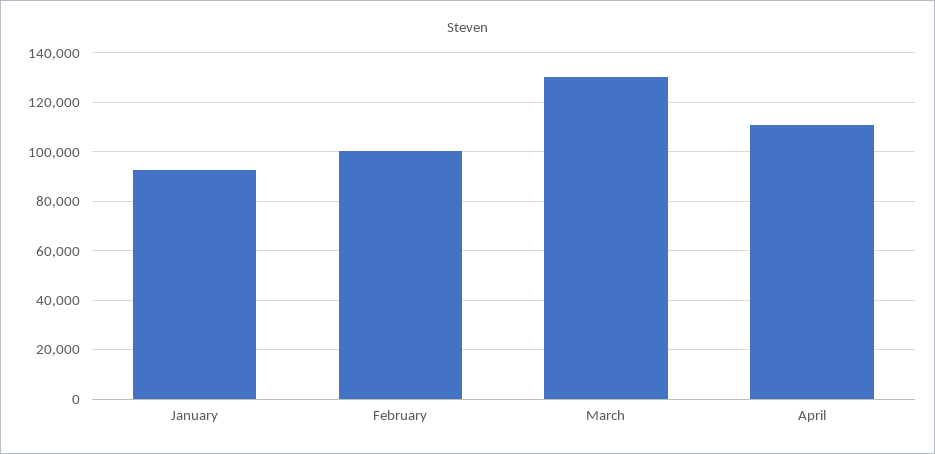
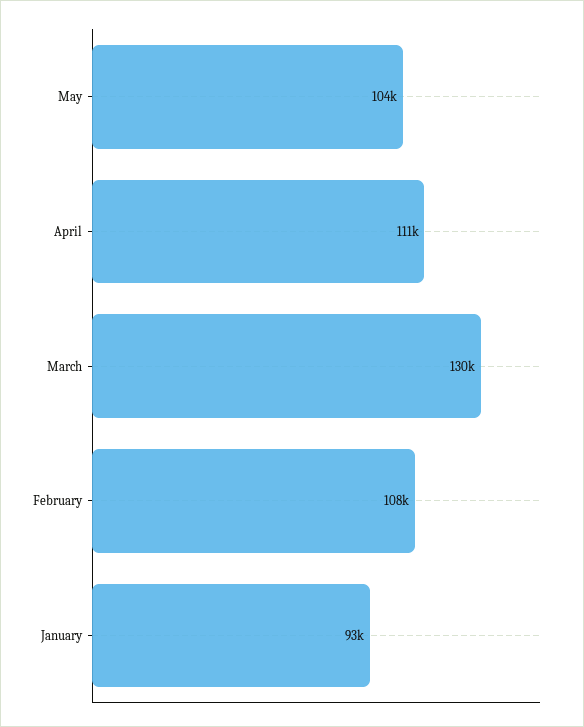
February: 100000 -> 108000
May: none -> 104000

